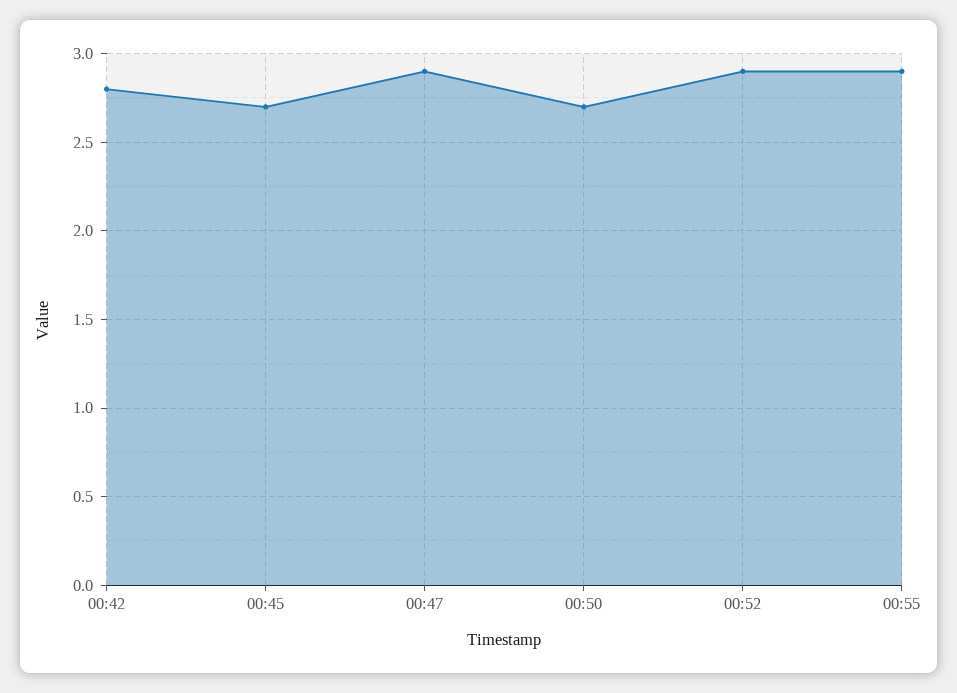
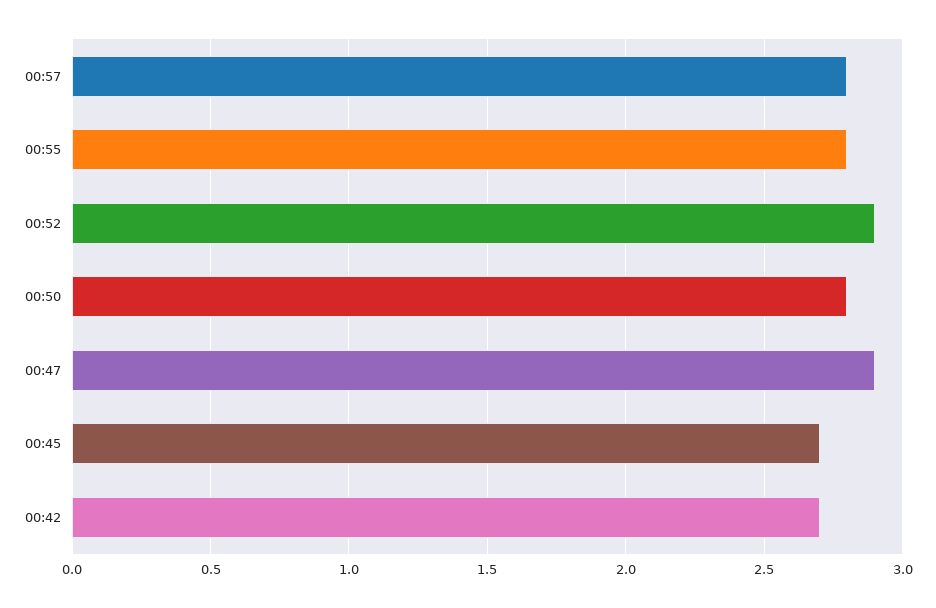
00:42: 2.8 -> 2.7
00:50: 2.7 -> 2.8
00:55: 2.9 -> 2.8
00:57: none -> 2.8

